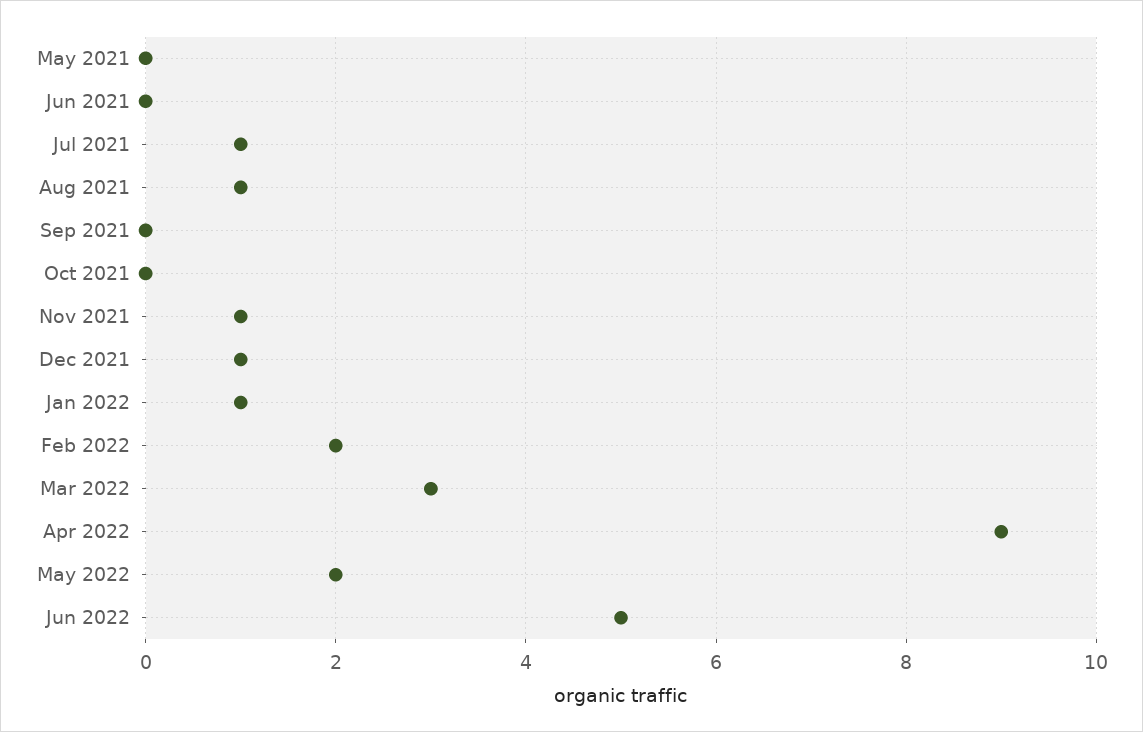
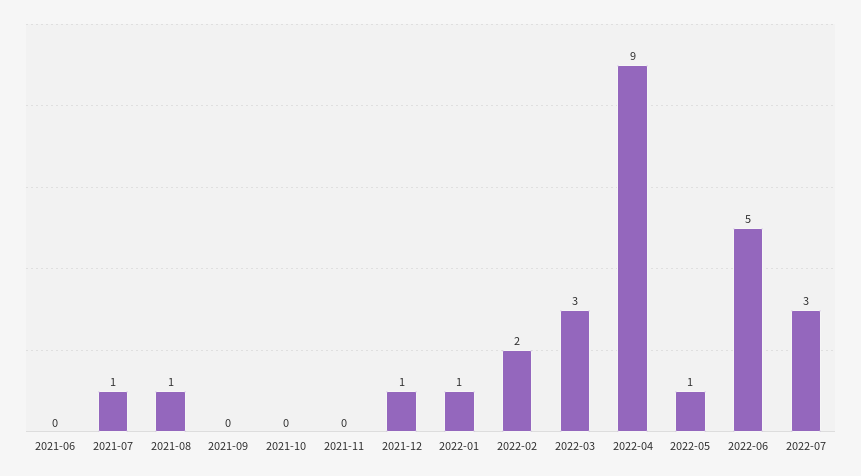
May 2021: 0 -> none
Nov 2021: 1 -> 0
May 2022: 2 -> 1
2022-07: none -> 3

